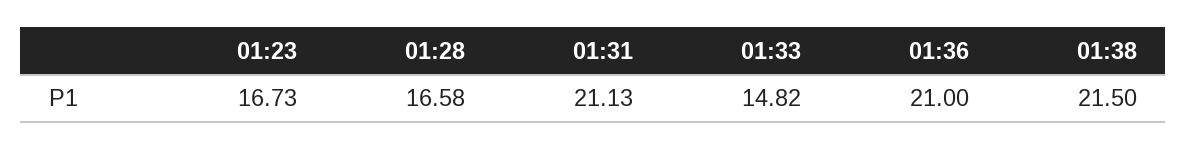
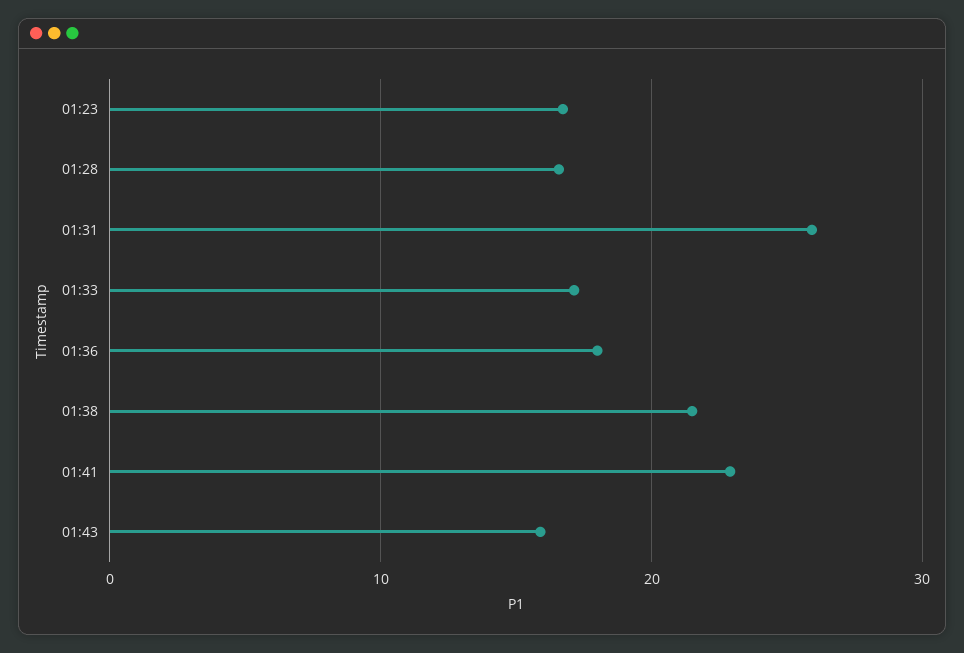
01:31: 21.13 -> 26
01:33: 14.82 -> 17
01:36: 21 -> 18
01:41: none -> 23
01:43: none -> 16

